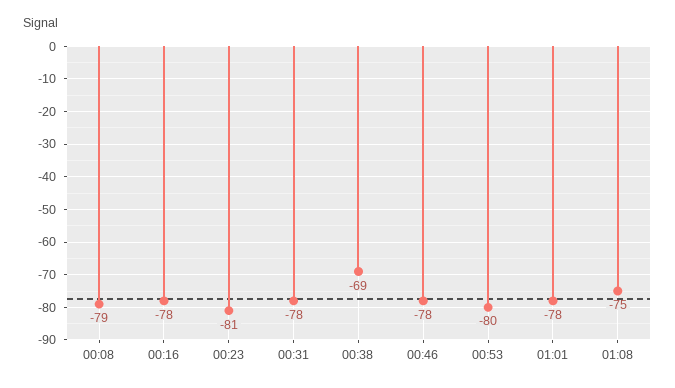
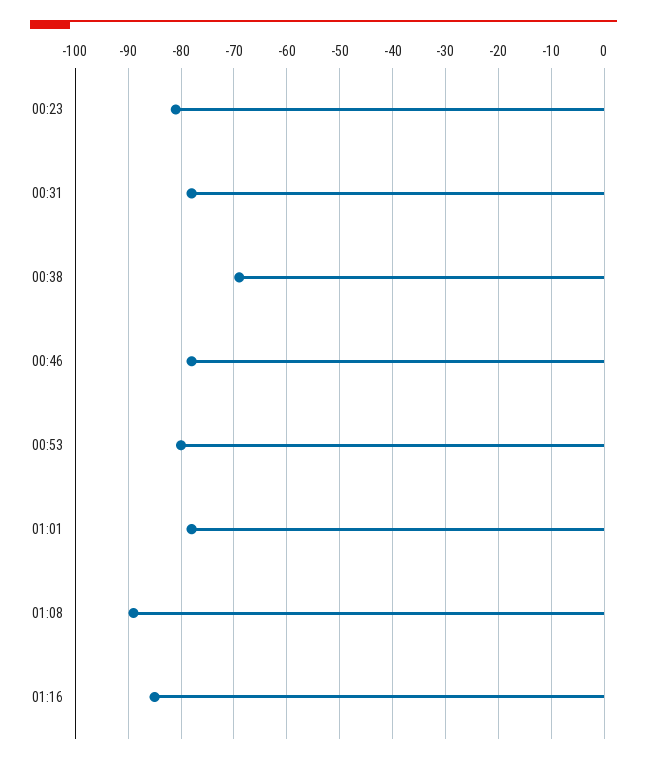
00:08: -79 -> none
00:16: -78 -> none
01:08: -75 -> -90
01:16: none -> -85

